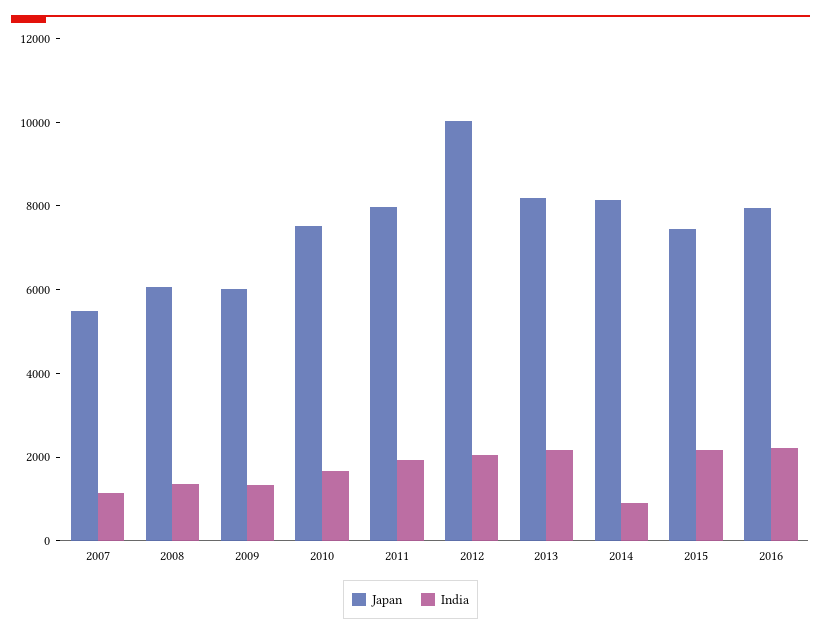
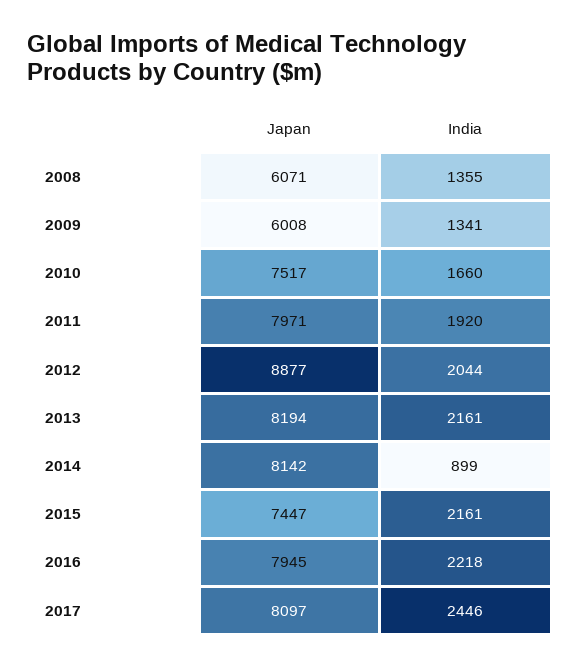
Japan, 2007: 5500 -> none
India, 2007: 1000 -> none
Japan, 2012: 10000 -> 8877
Japan, 2017: none -> 8097
India, 2017: none -> 2446

